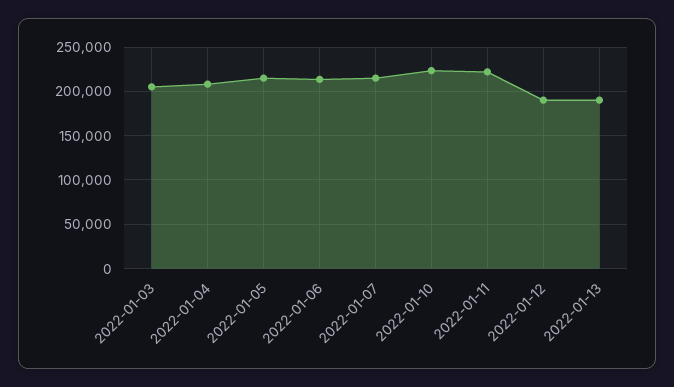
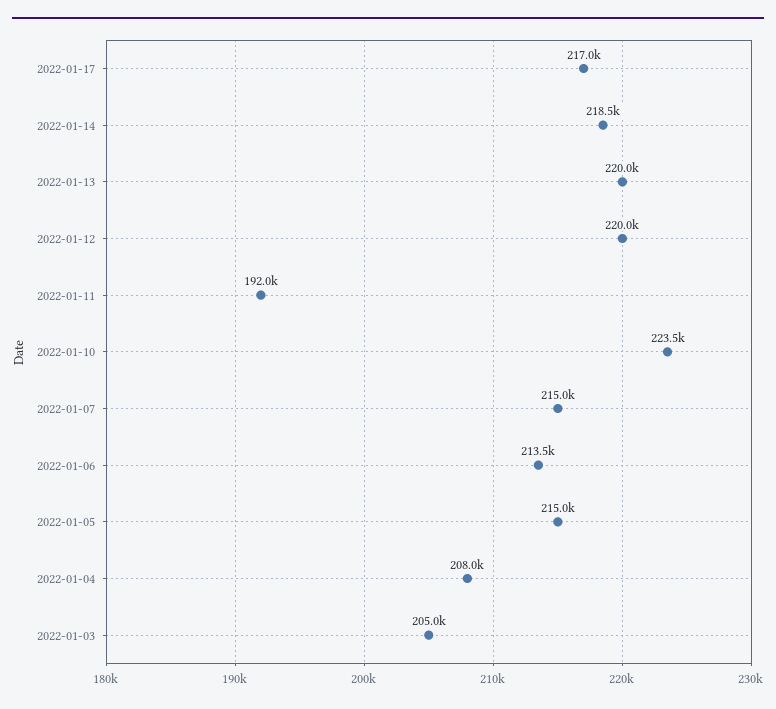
2022-01-11: 220000 -> 192000
2022-01-12: 190000 -> 220000
2022-01-13: 190000 -> 220000
2022-01-17: none -> 217000
2022-01-14: none -> 218500

